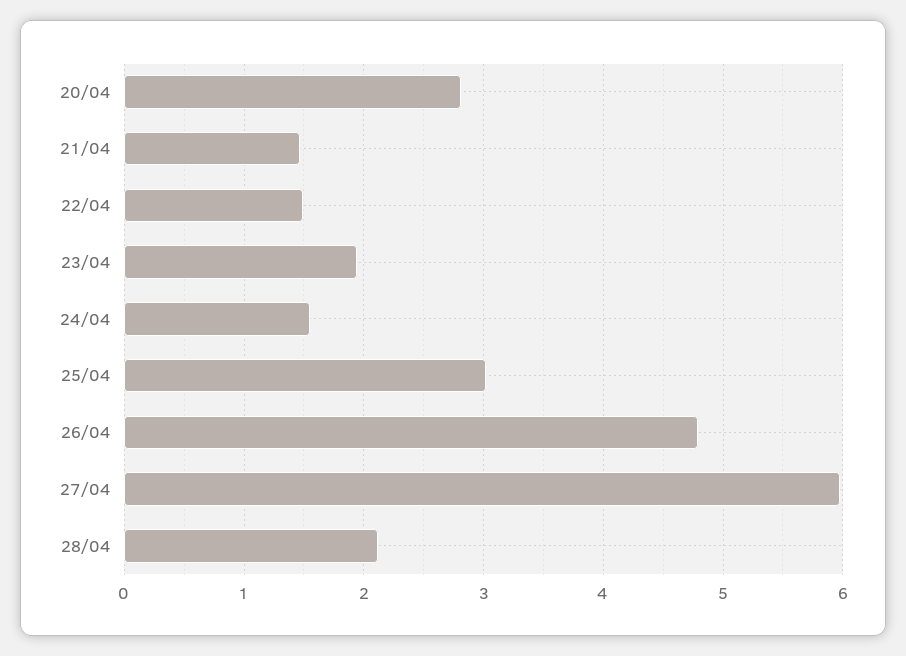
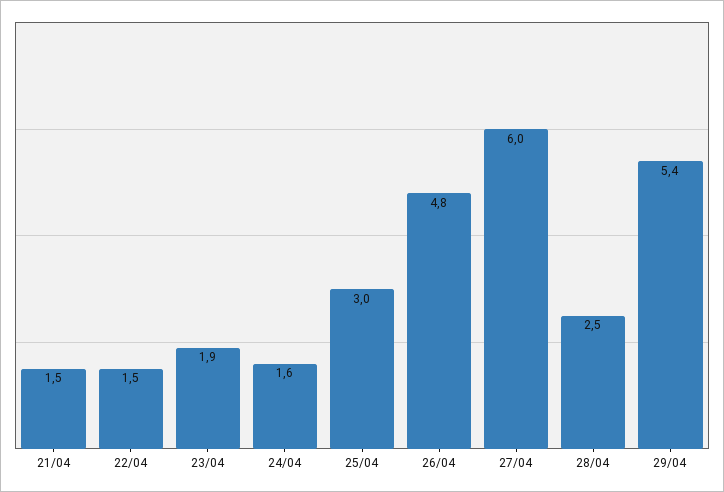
20/04: 2.8 -> none
28/04: 2.1 -> 2.5
29/04: none -> 5.4

